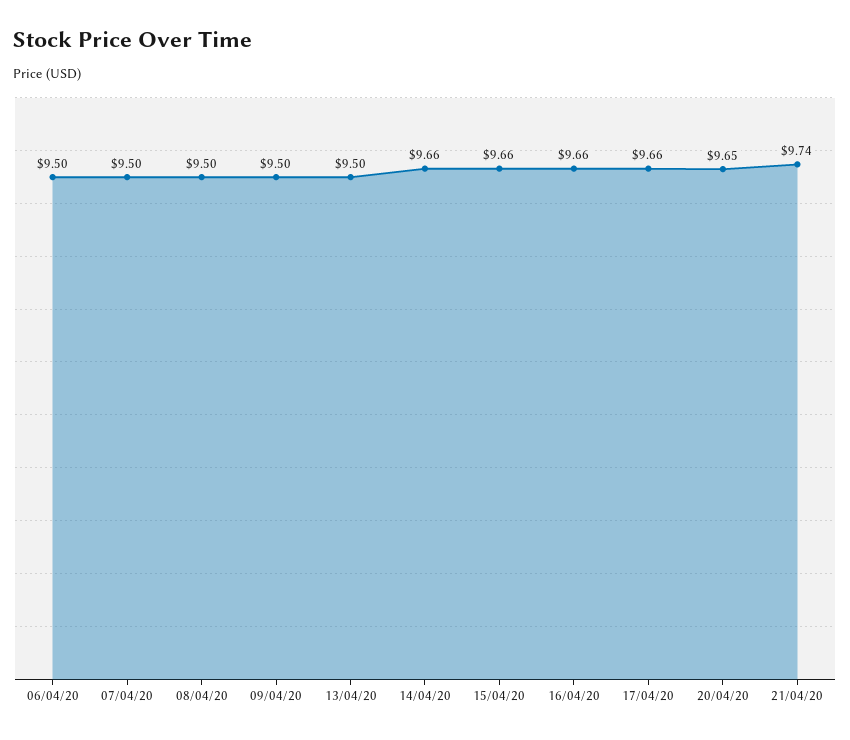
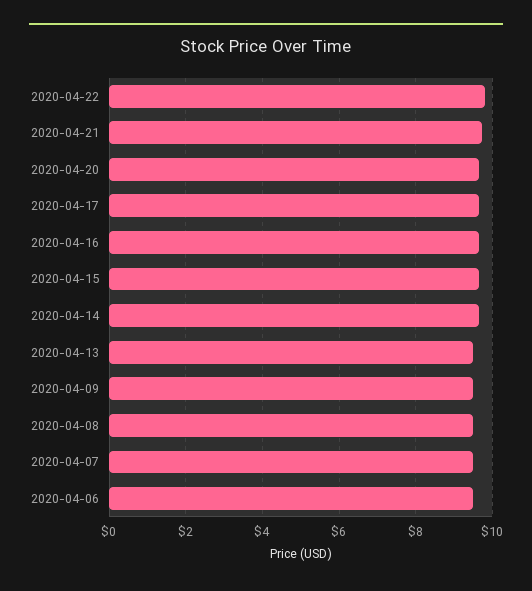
2020-04-22: none -> 9.8

